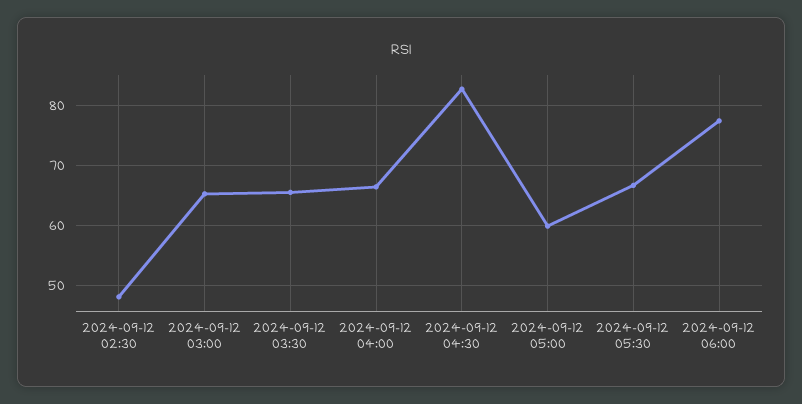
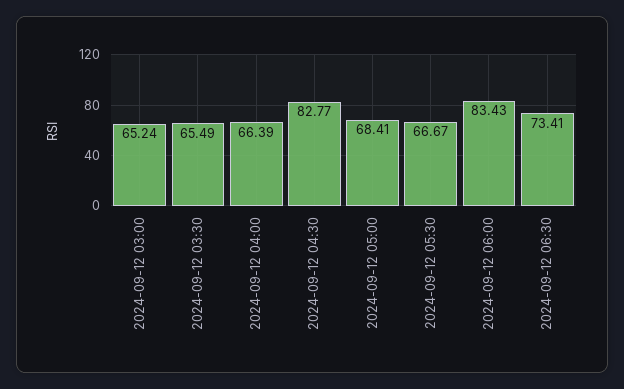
2024-09-12 02:30: 48 -> none
2024-09-12 05:00: 60 -> 68.41
2024-09-12 06:00: 78 -> 83.43
2024-09-12 06:30: none -> 73.41

